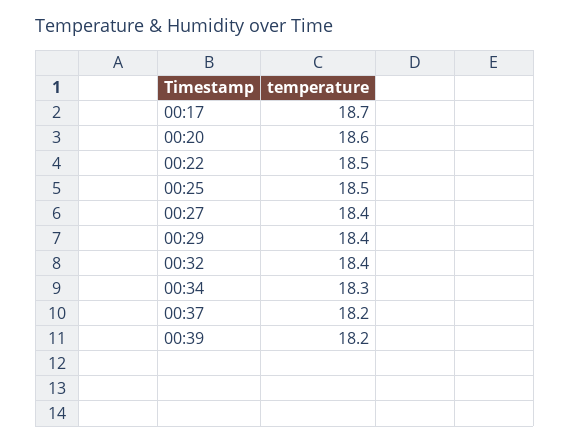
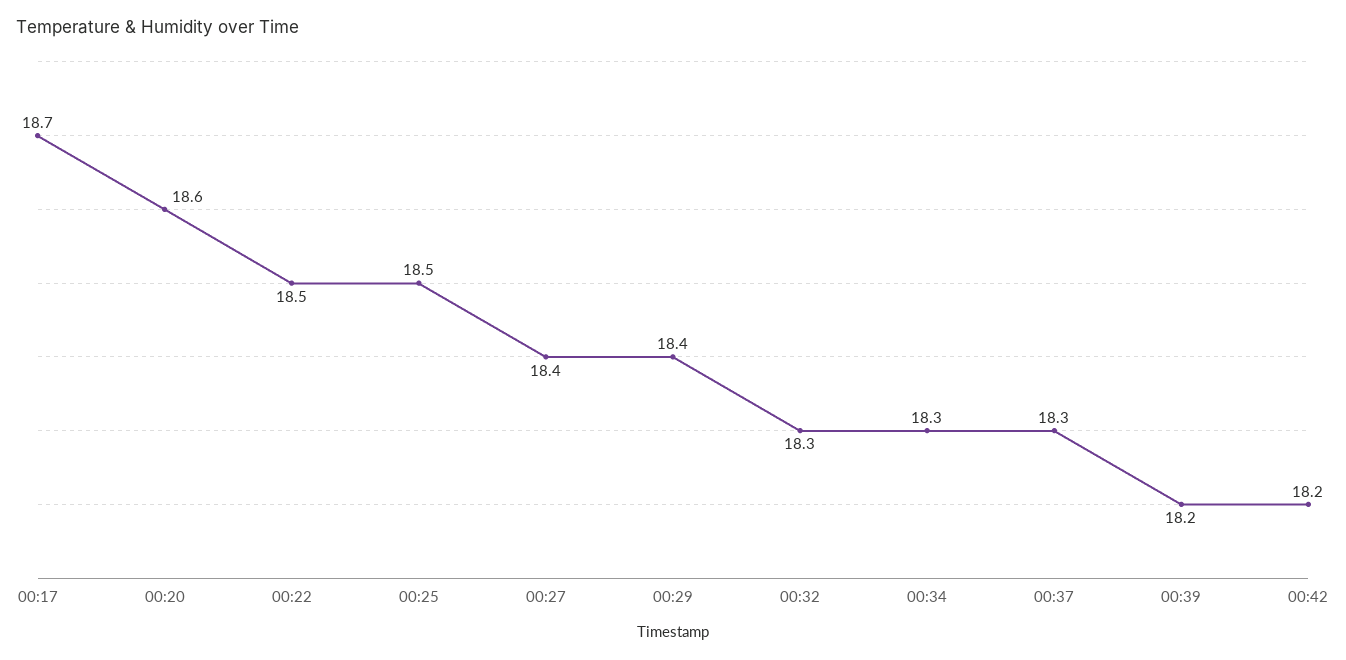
00:32: 18.4 -> 18.3
00:37: 18.2 -> 18.3
00:42: none -> 18.2

